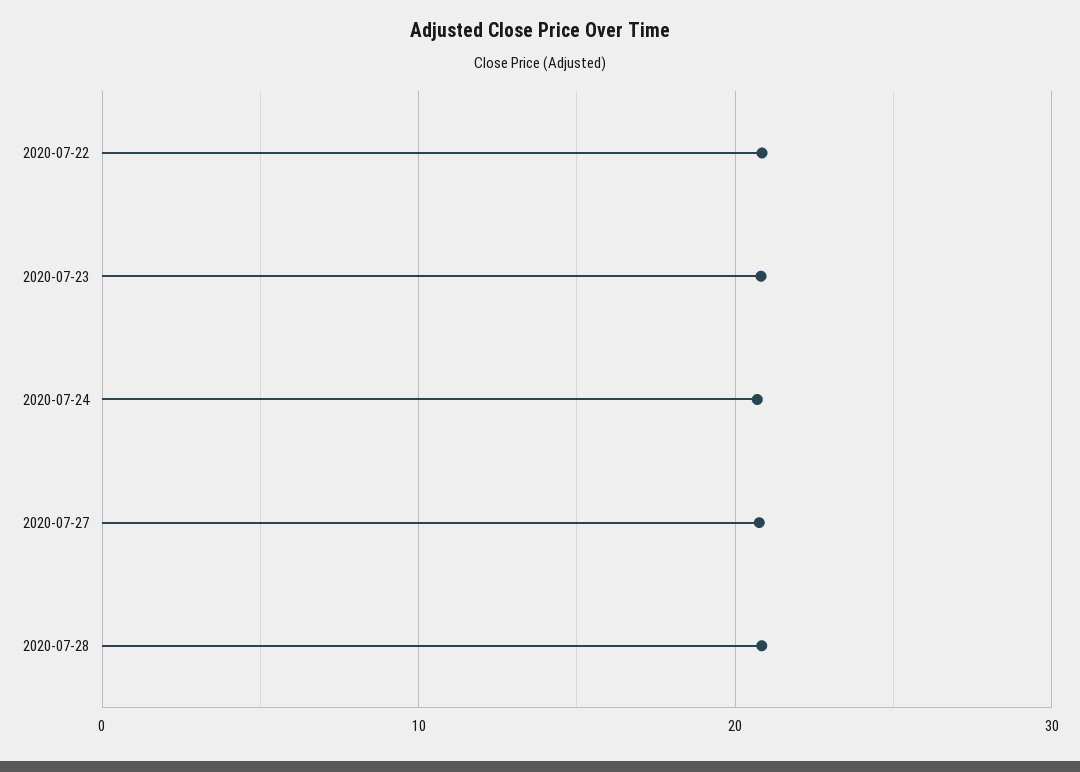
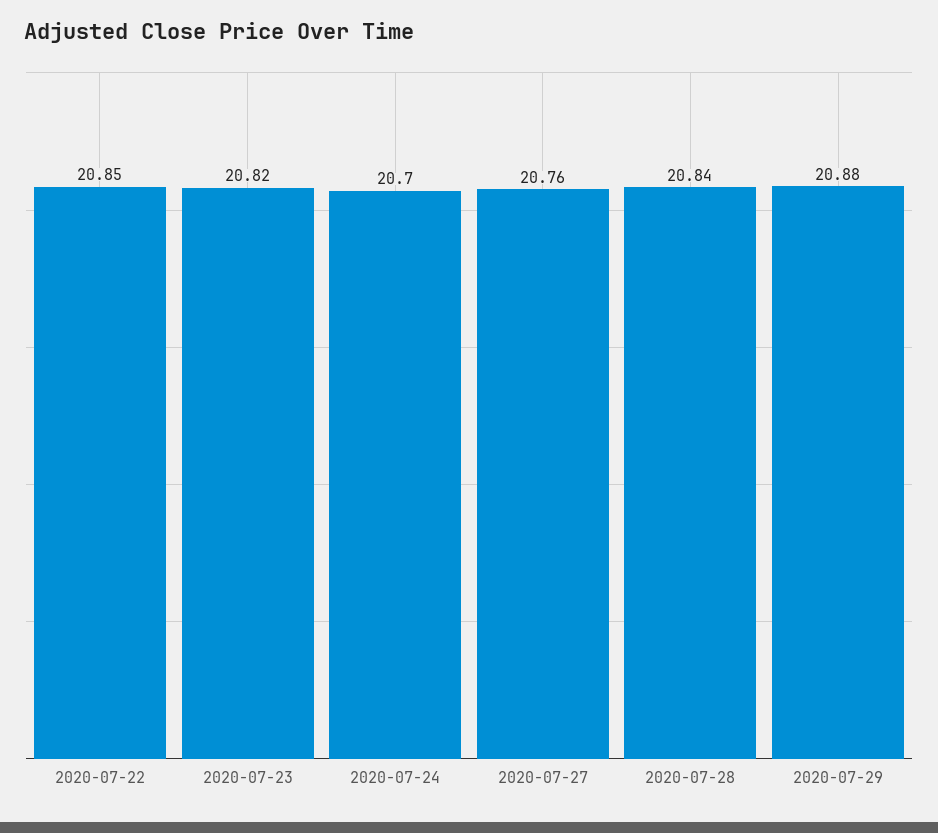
2020-07-29: none -> 20.88

